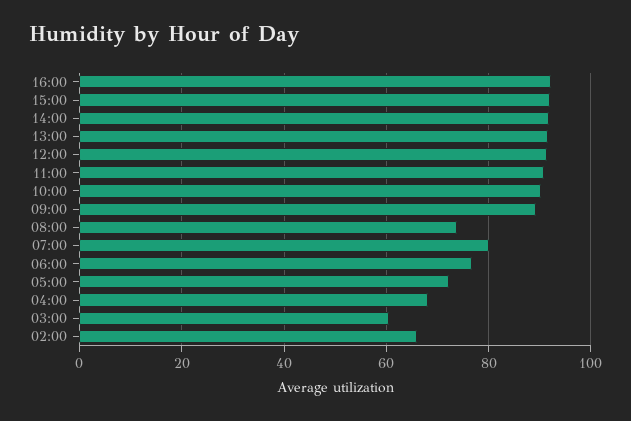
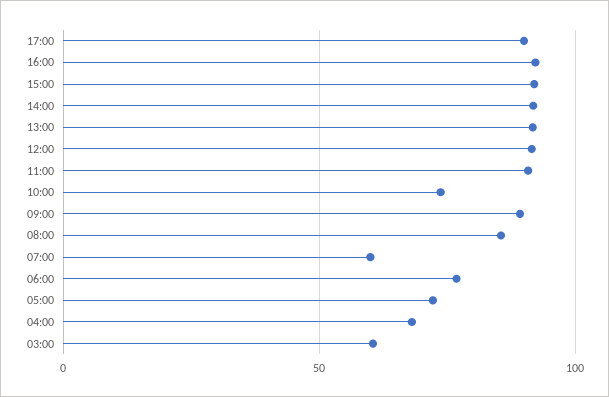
10:00: 90 -> 75
08:00: 74 -> 85
07:00: 80 -> 60
02:00: 66 -> none
17:00: none -> 90

